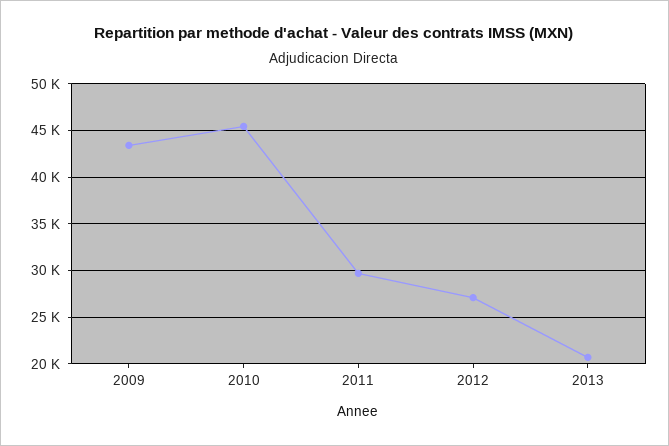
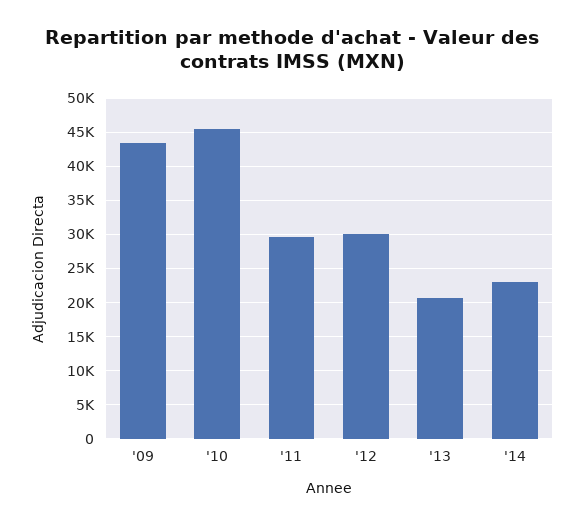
2012: 27000 -> 30000
'14: none -> 23000

